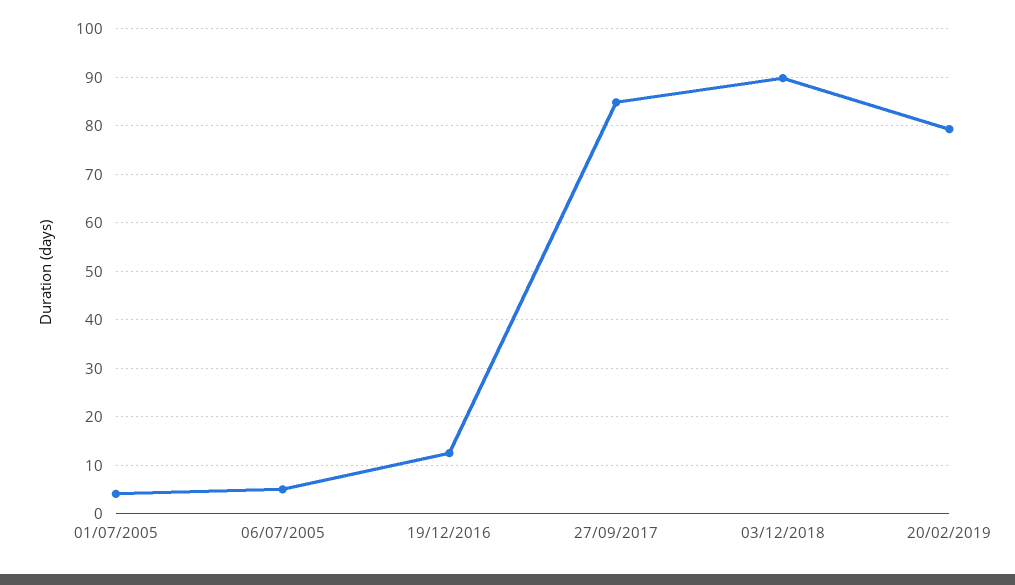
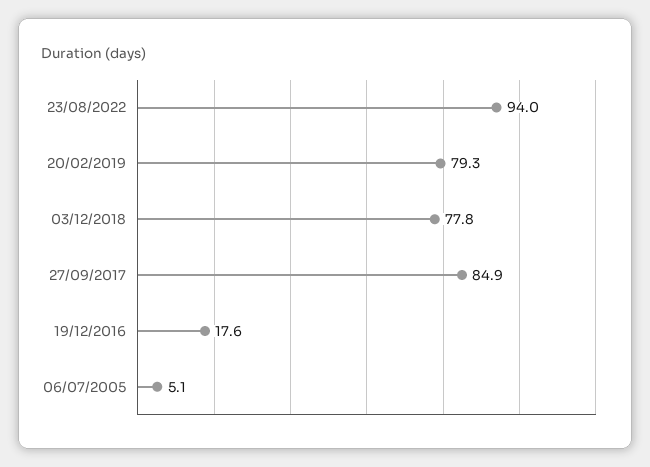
01/07/2005: 4 -> none
19/12/2016: 12 -> 17.6
03/12/2018: 90 -> 77.8
23/08/2022: none -> 94

